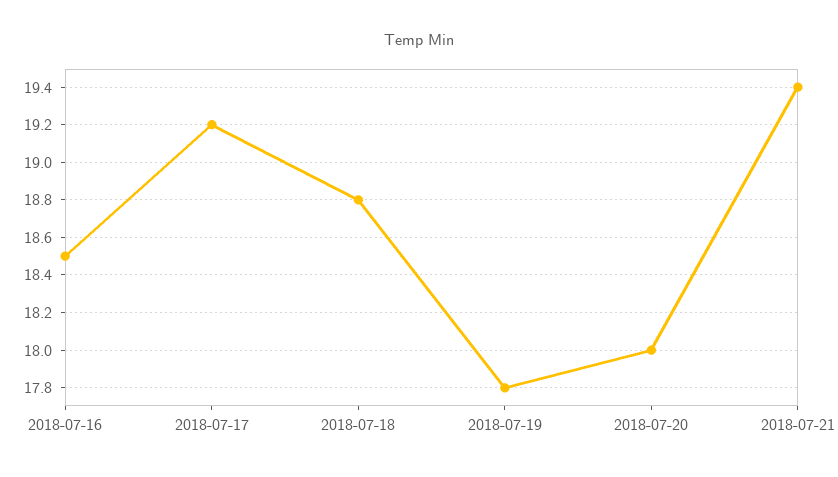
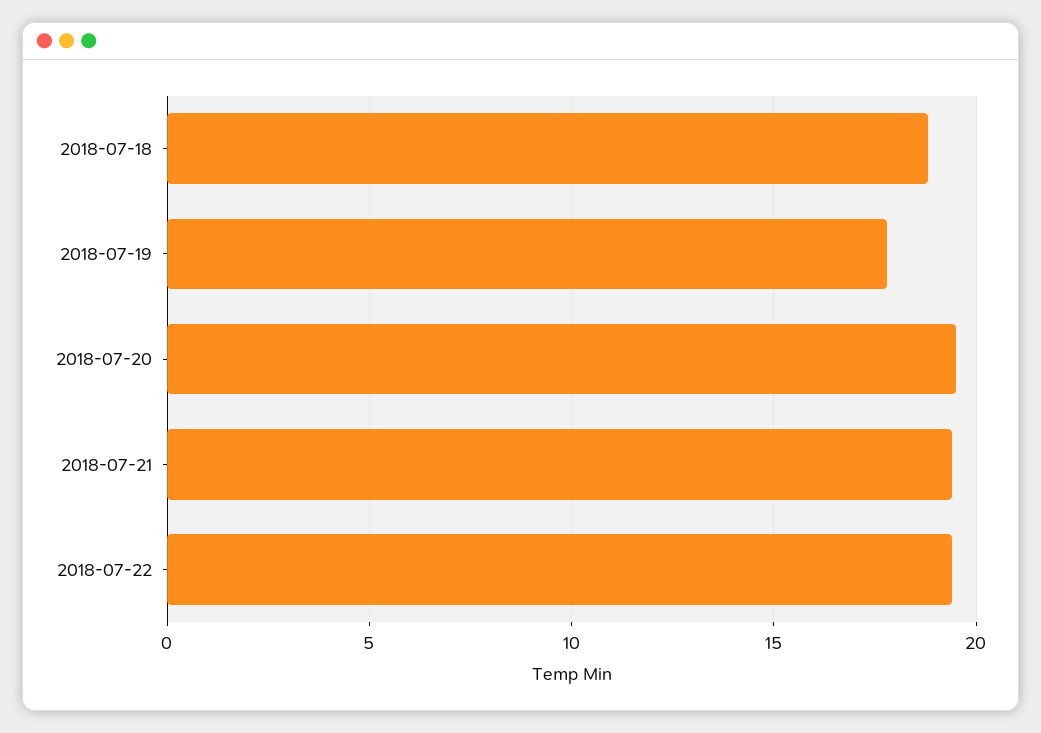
2018-07-16: 18.5 -> none
2018-07-17: 19.2 -> none
2018-07-20: 18 -> 19.5
2018-07-22: none -> 19.5

